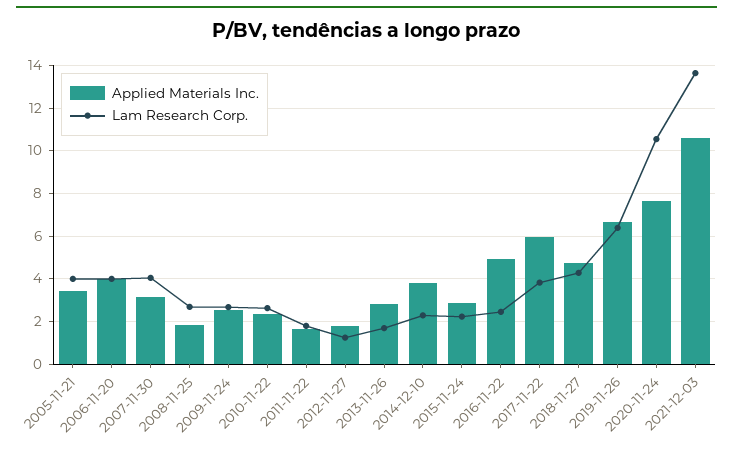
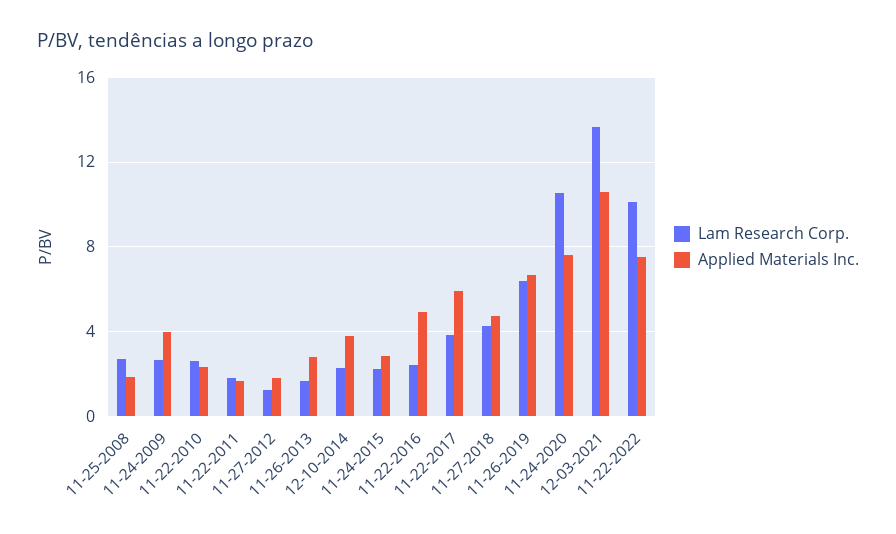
Applied Materials Inc., 2005-11-21: 3.5 -> none
Lam Research Corp., 2005-11-21: 4 -> none
Applied Materials Inc., 2006-11-20: 4 -> none
Lam Research Corp., 2006-11-20: 4 -> none
Applied Materials Inc., 2007-11-30: 3 -> none
Lam Research Corp., 2007-11-30: 4 -> none
Applied Materials Inc., 2009-11-24: 2.5 -> 4
Lam Research Corp., 11-22-2022: none -> 10
Applied Materials Inc., 11-22-2022: none -> 7.5

